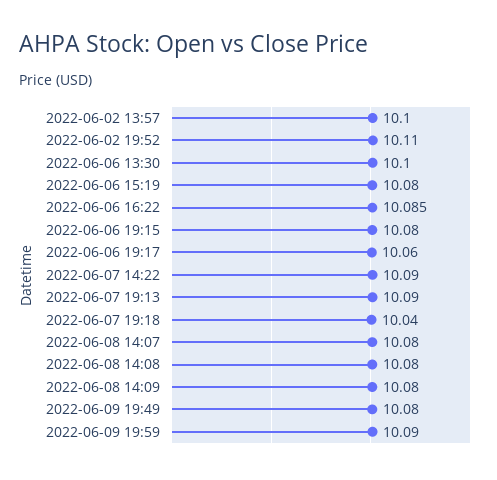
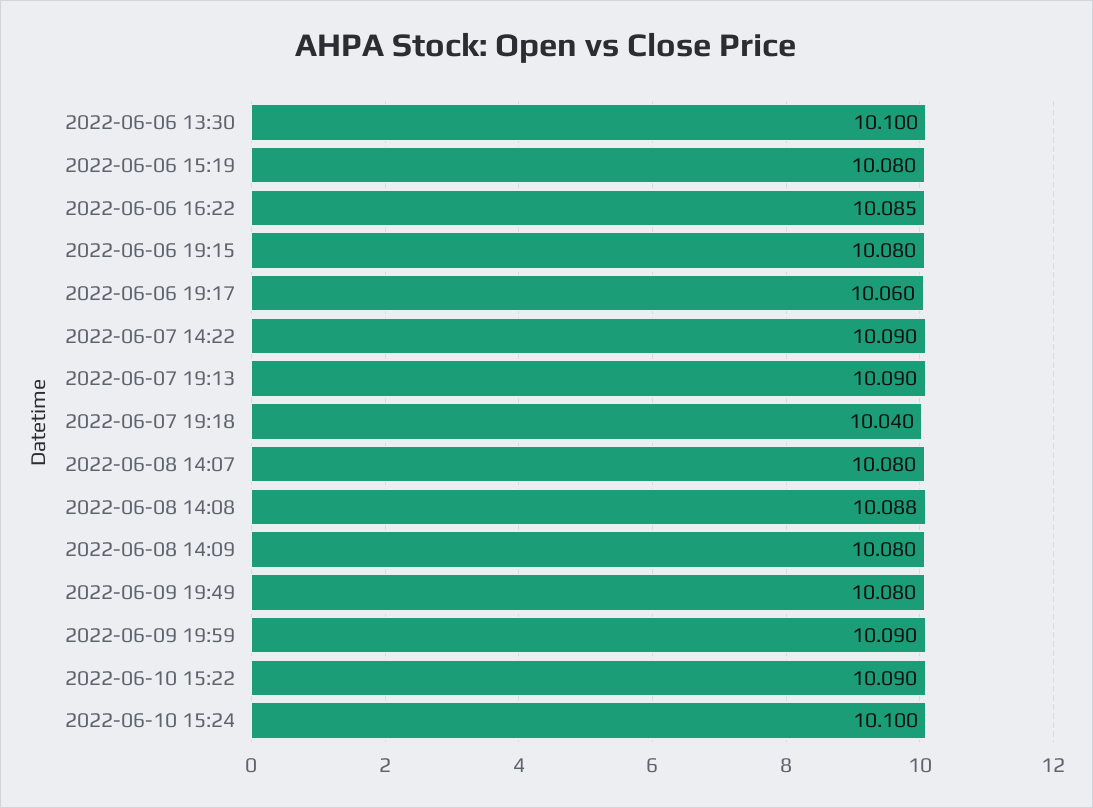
2022-06-02 13:57: 10.1 -> none
2022-06-02 19:52: 10.11 -> none
2022-06-08 14:08: 10.08 -> 10.088
2022-06-10 15:22: none -> 10.09
2022-06-10 15:24: none -> 10.1

